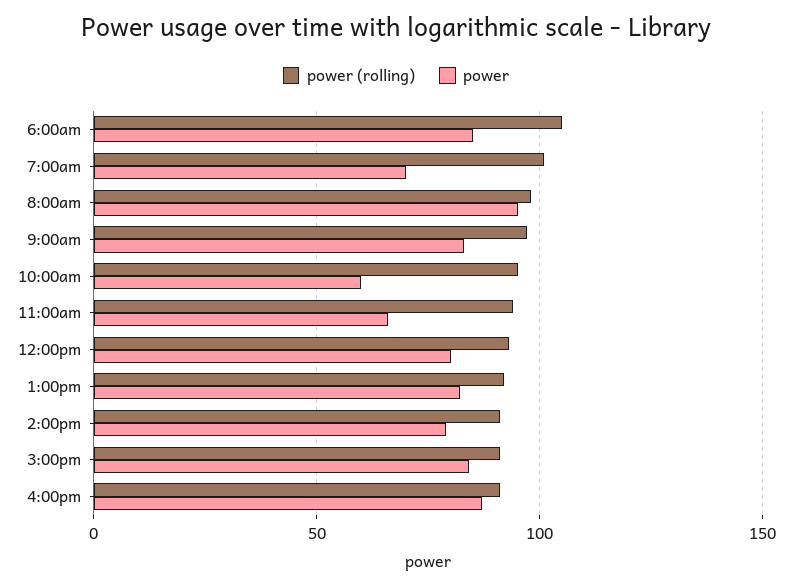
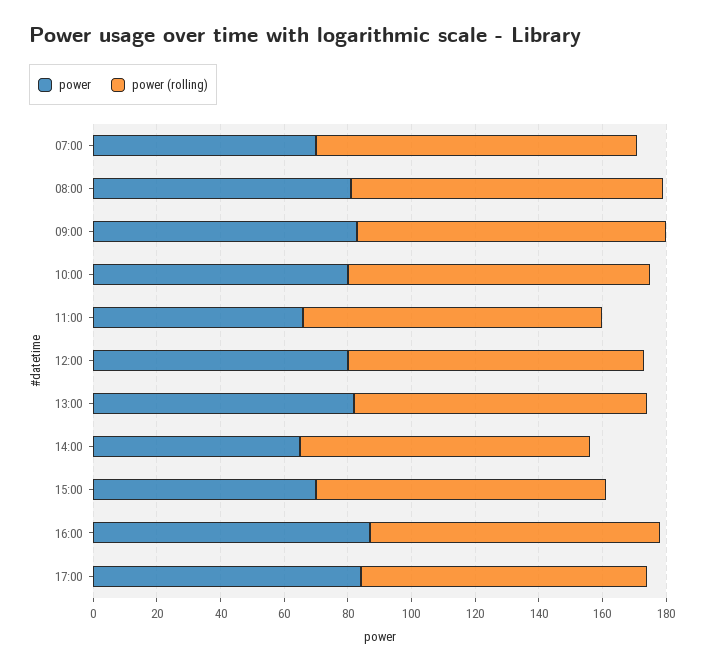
power (rolling), 6:00am: 105 -> none
power, 6:00am: 85 -> none
power, 8:00am: 95 -> 80
power, 10:00am: 60 -> 80
power, 2:00pm: 80 -> 65
power, 3:00pm: 85 -> 70
power, 17:00: none -> 85
power (rolling), 17:00: none -> 90

